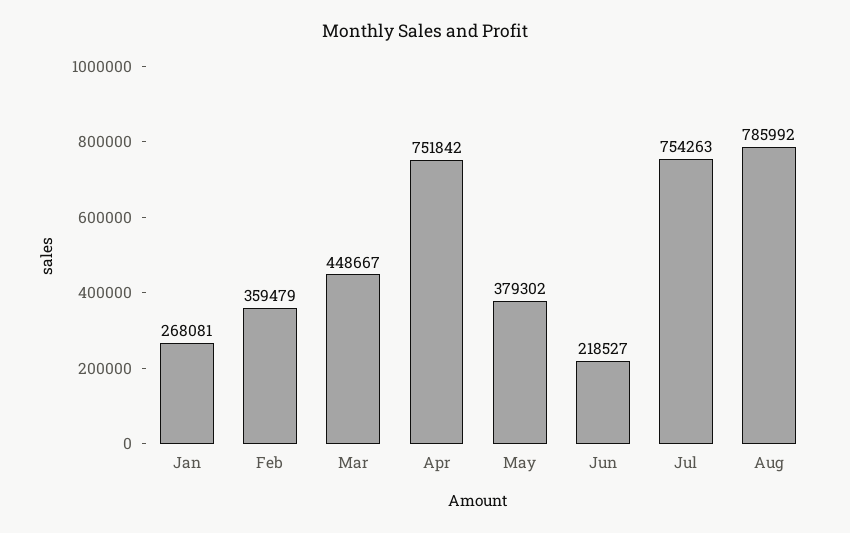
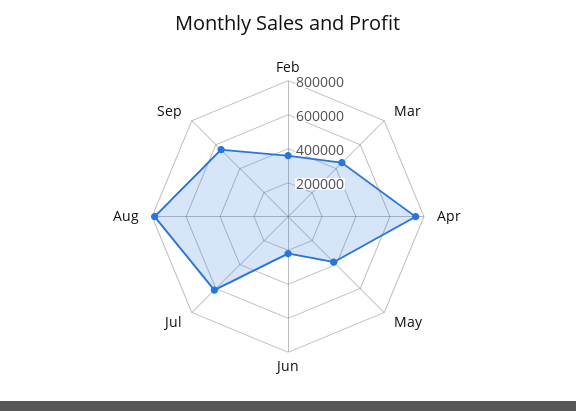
Jan: 268081 -> none
Jul: 754263 -> 600000
Sep: none -> 550000

